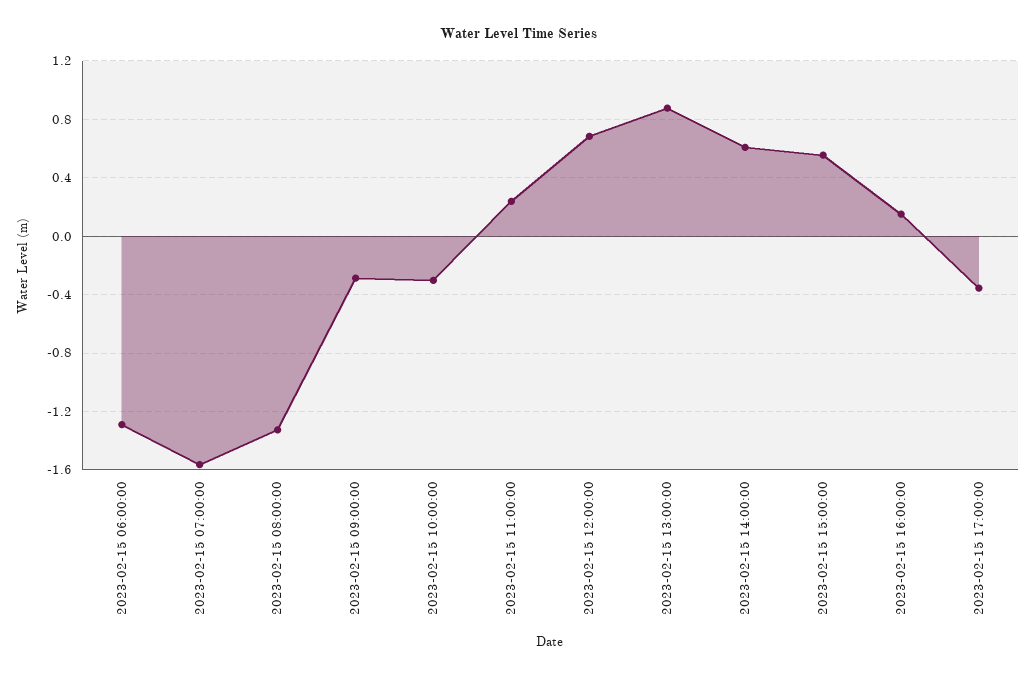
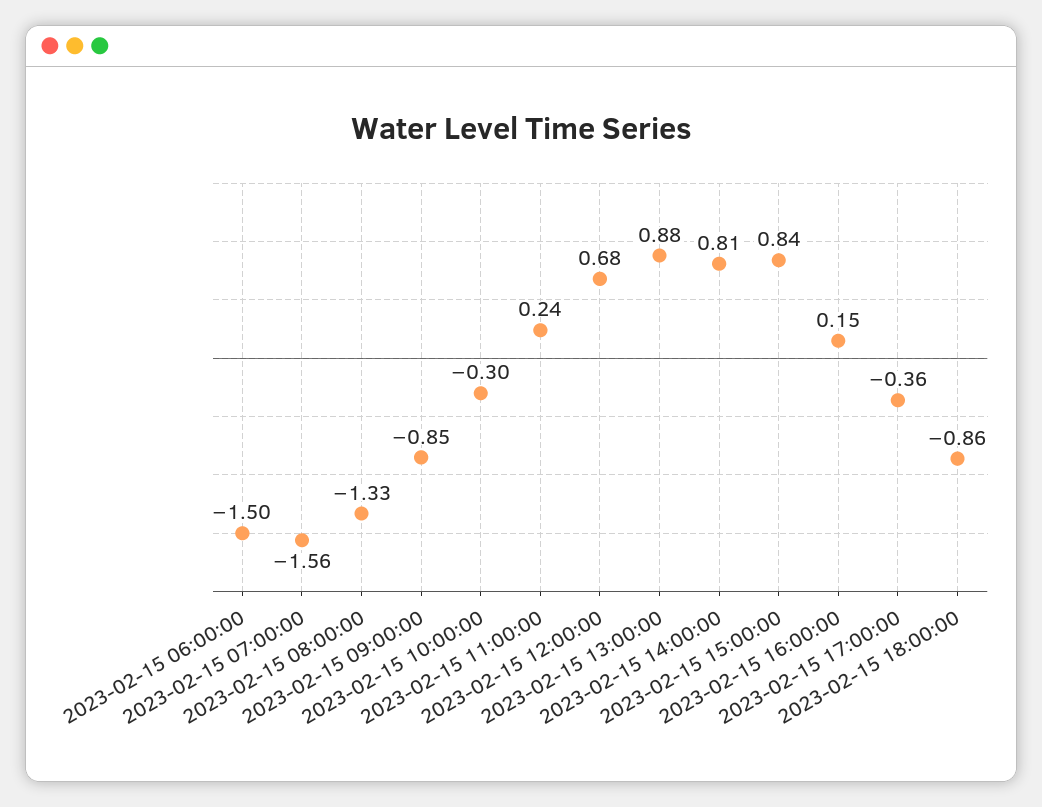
2023-02-15 06:00:00: -1.3 -> -1.5
2023-02-15 09:00:00: -0.3 -> -0.85
2023-02-15 14:00:00: 0.6 -> 0.81
2023-02-15 15:00:00: 0.55 -> 0.84
2023-02-15 18:00:00: none -> -0.86

